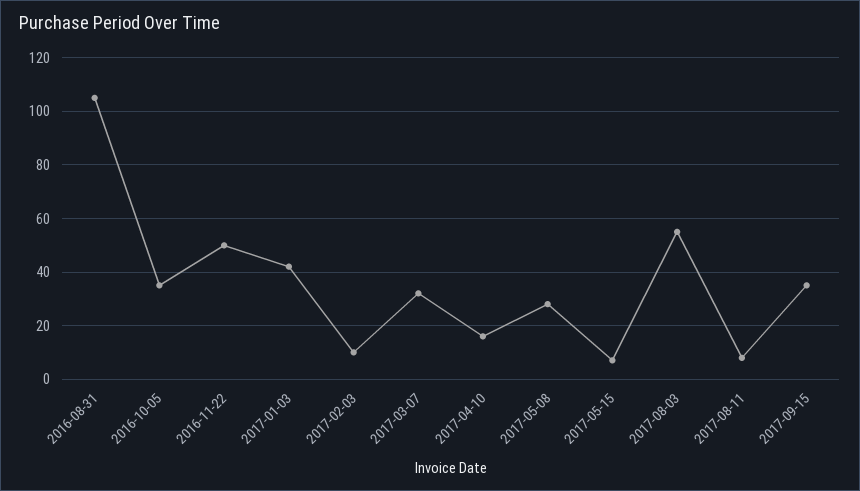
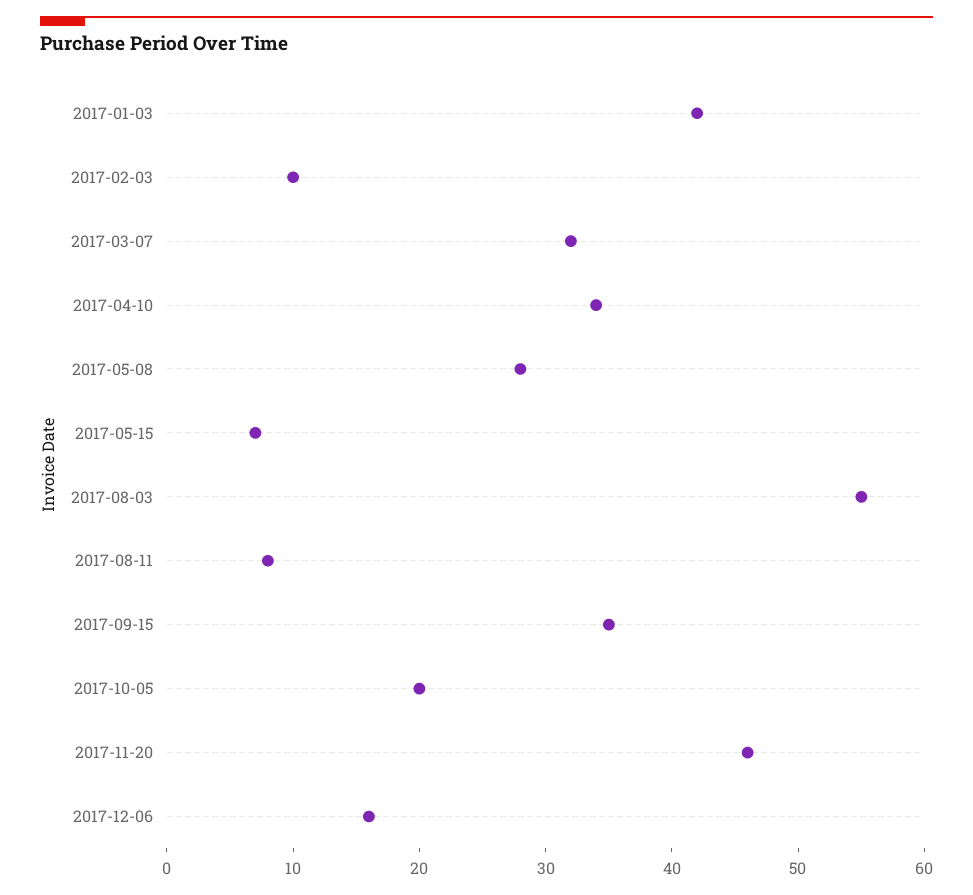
2016-08-31: 105 -> none
2016-10-05: 35 -> none
2016-11-22: 50 -> none
2017-04-10: 15 -> 34
2017-10-05: none -> 20
2017-11-20: none -> 46
2017-12-06: none -> 16

